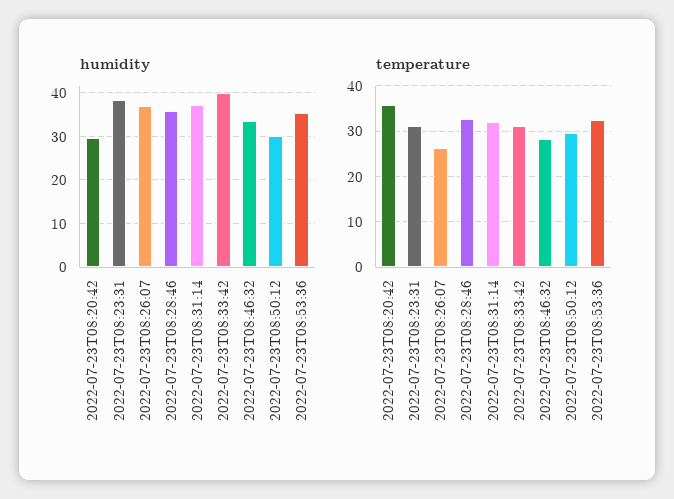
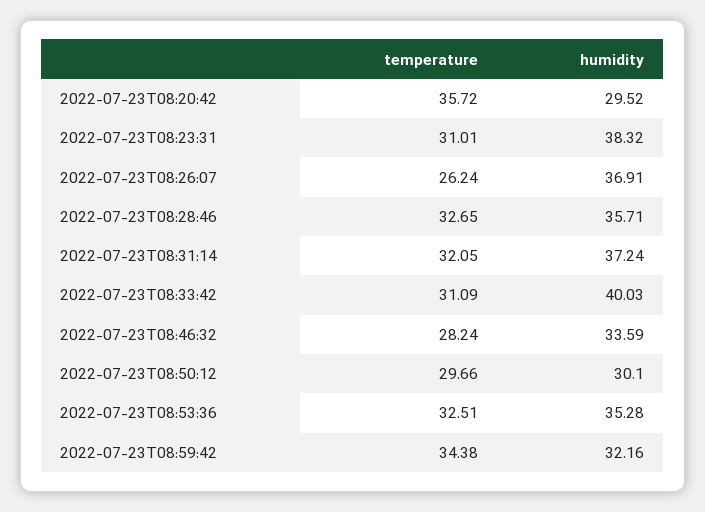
temperature, 2022-07-23T08:59:42: none -> 34.38
humidity, 2022-07-23T08:59:42: none -> 32.16

